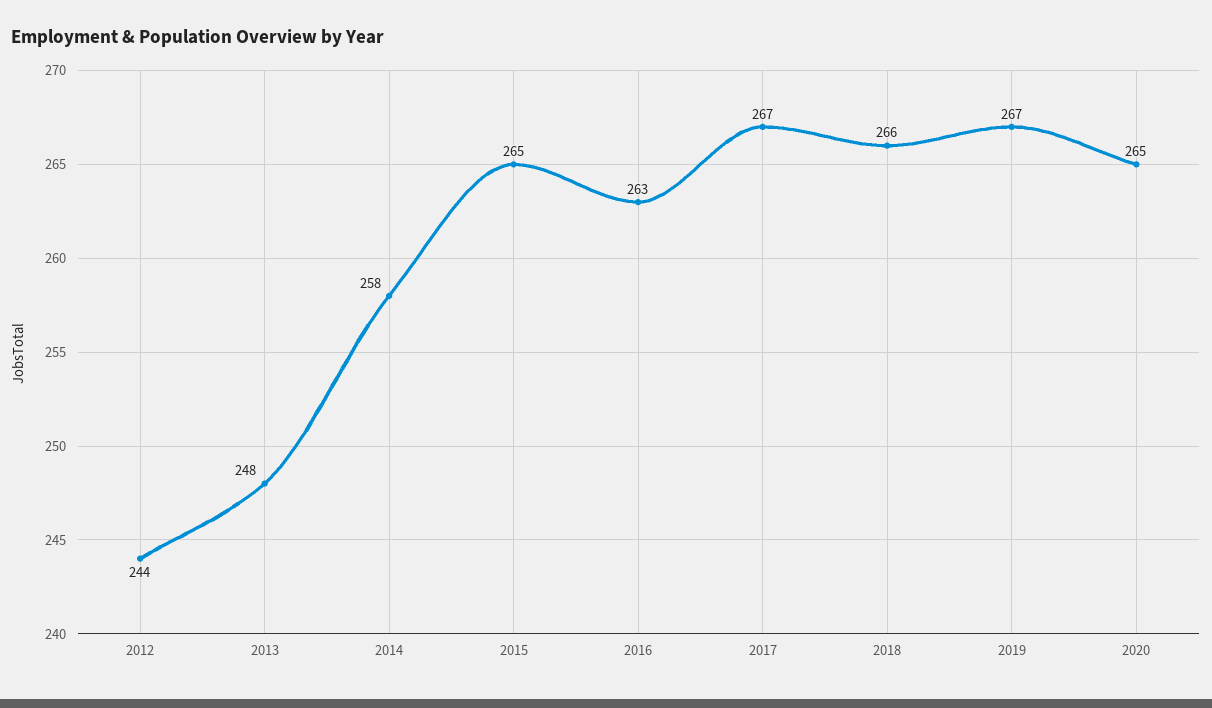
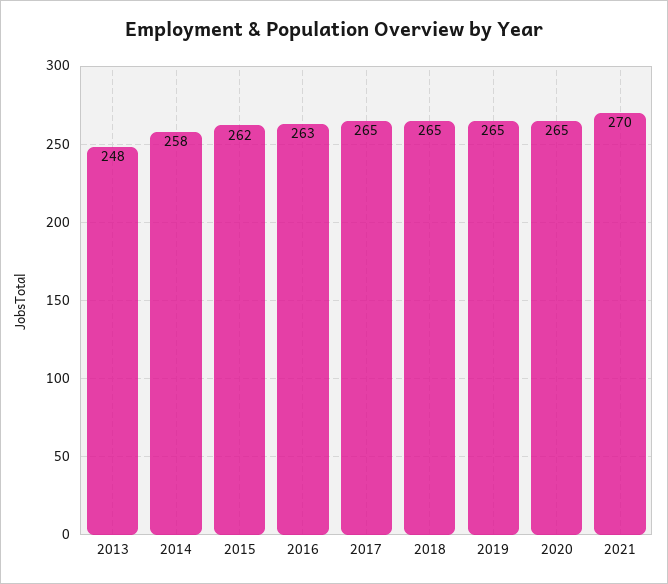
2012: 244 -> none
2015: 265 -> 262
2017: 267 -> 265
2018: 266 -> 265
2019: 267 -> 265
2021: none -> 270

